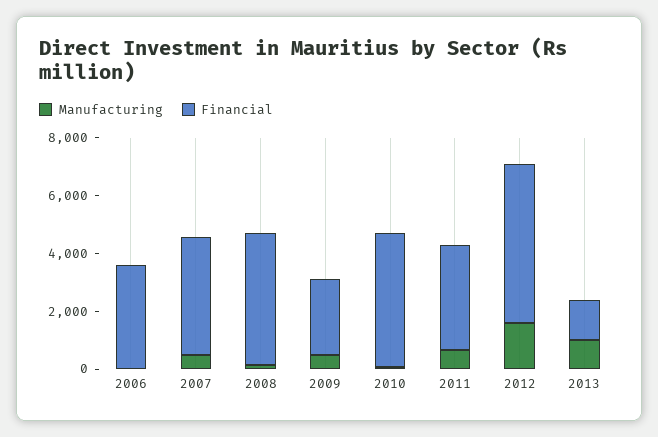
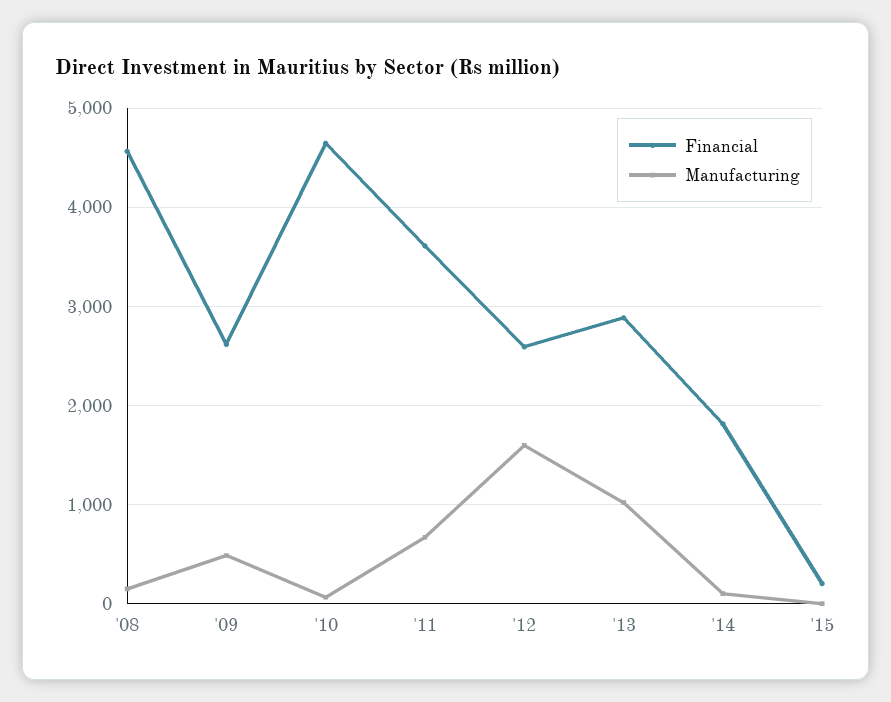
Manufacturing, 2006: 0 -> none
Financial, 2006: 3500 -> none
Manufacturing, 2007: 500 -> none
Financial, 2007: 4000 -> none
Financial, 2012: 5500 -> 2600
Financial, 2013: 1500 -> 2900
Financial, '14: none -> 1800
Manufacturing, '14: none -> 100
Financial, '15: none -> 200
Manufacturing, '15: none -> 0

